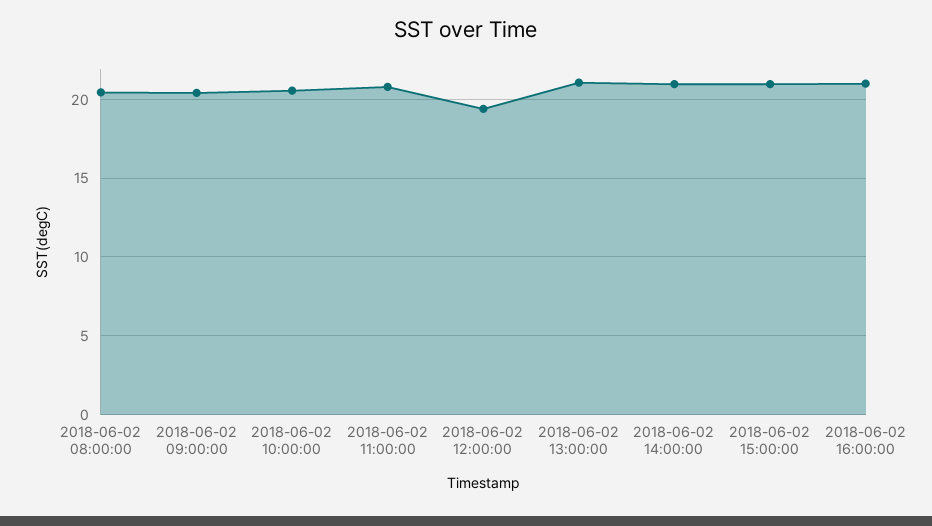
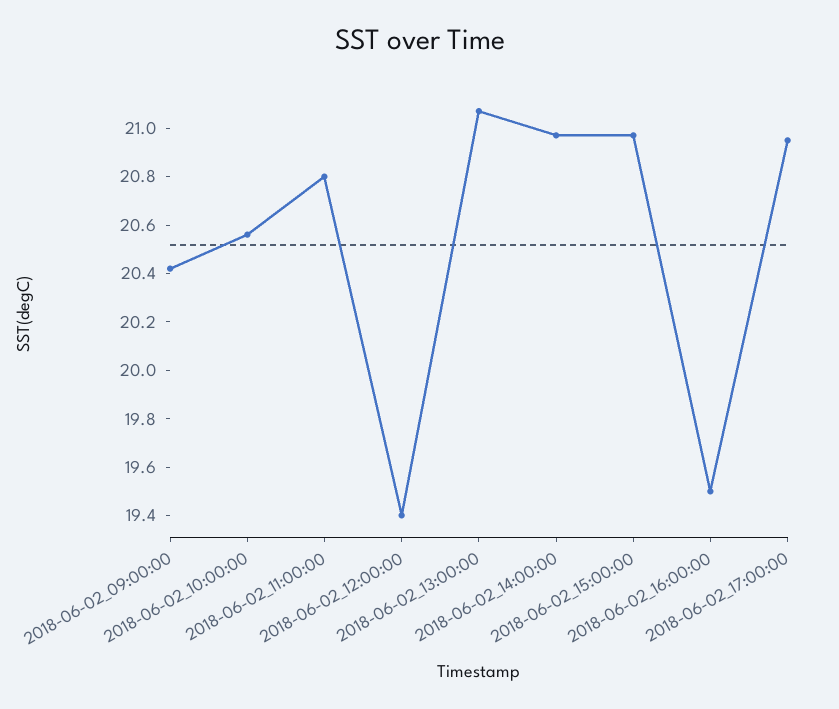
2018-06-02 08:00:00: 20.5 -> none
2018-06-02 16:00:00: 21 -> 19.5
2018-06-02_17:00:00: none -> 20.95

